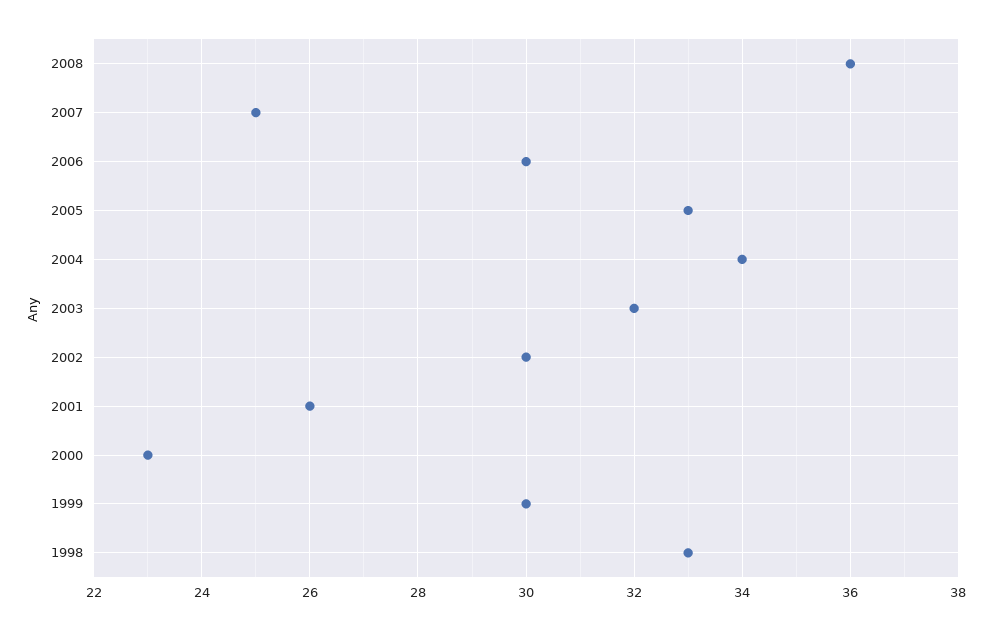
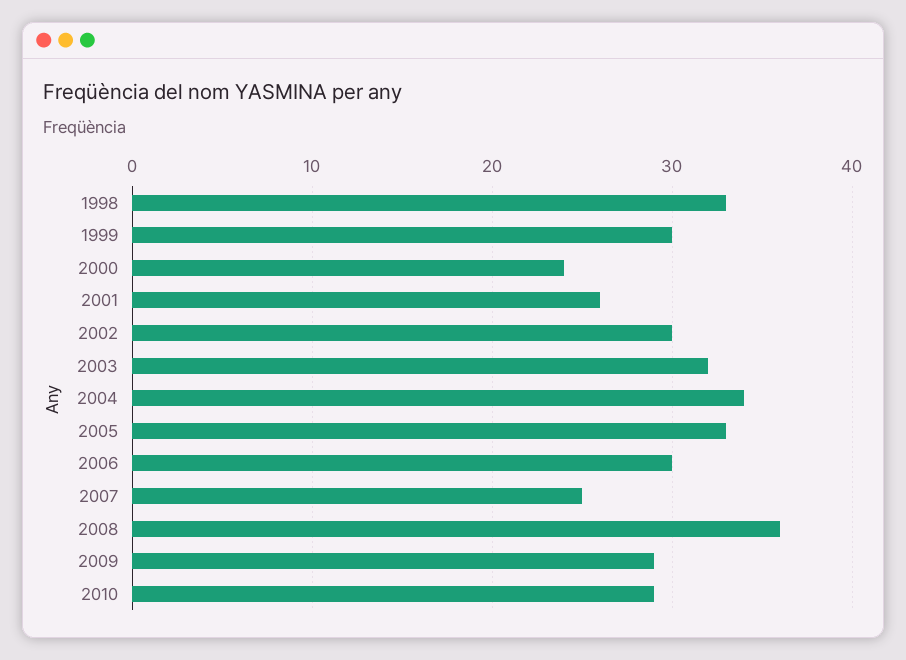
2000: 23 -> 24
2009: none -> 29
2010: none -> 29

